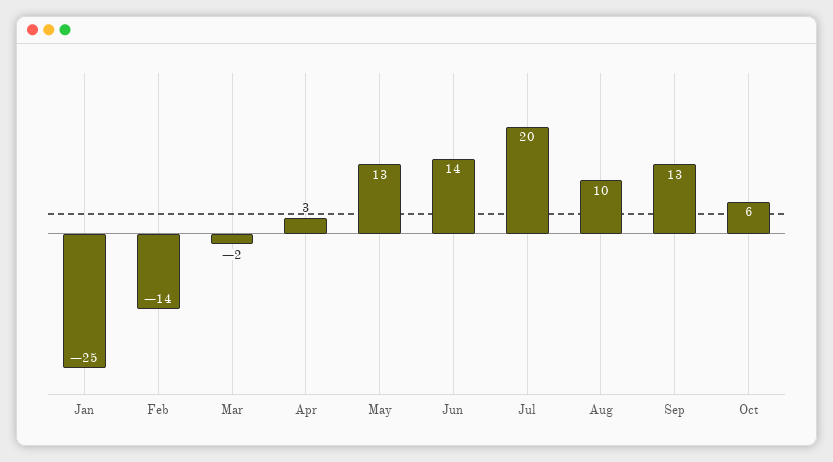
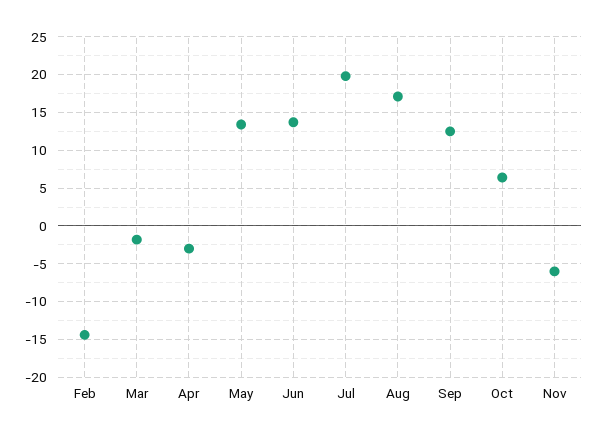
Jan: -25 -> none
Apr: 3 -> -3
Aug: 10 -> 17
Nov: none -> -6

